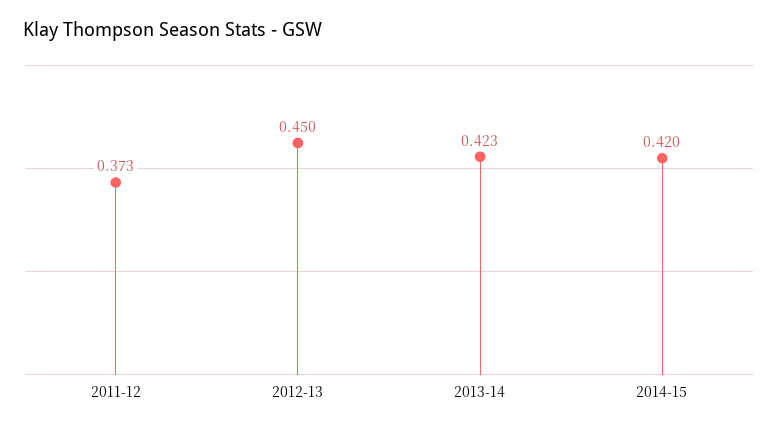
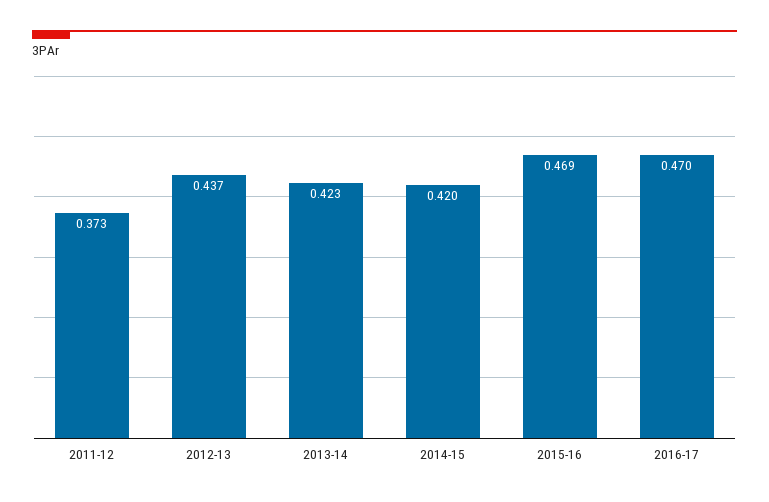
2012-13: 0.45 -> 0.437
2015-16: none -> 0.469
2016-17: none -> 0.47

